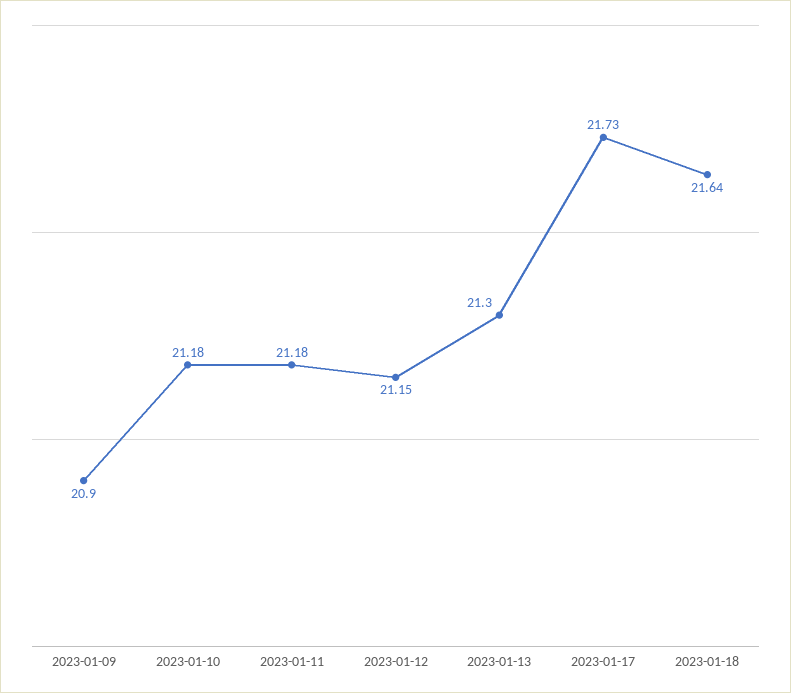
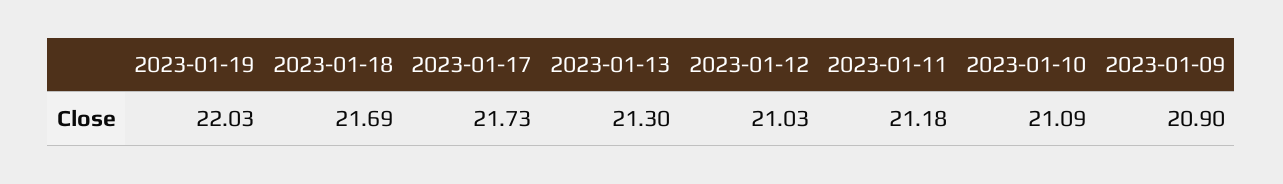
2023-01-10: 21.18 -> 21.09
2023-01-12: 21.15 -> 21.03
2023-01-18: 21.64 -> 21.69
2023-01-19: none -> 22.03

